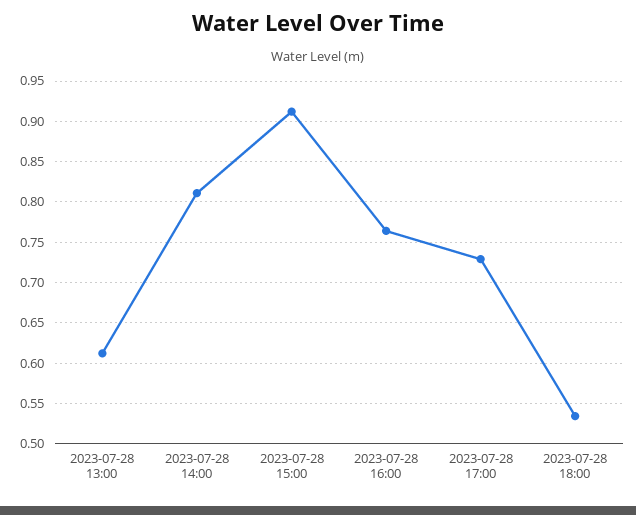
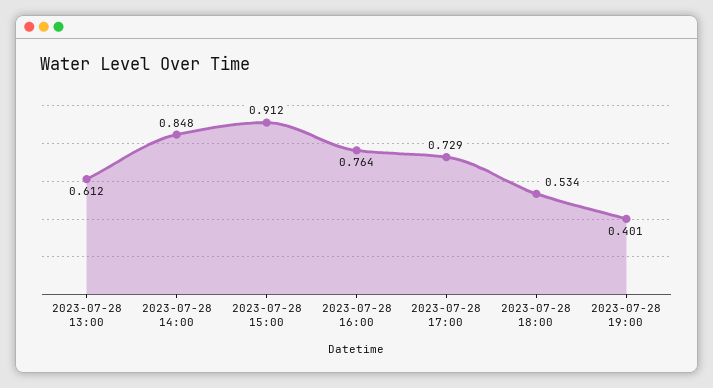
2023-07-28 14:00: 0.81 -> 0.848
2023-07-28 19:00: none -> 0.401

